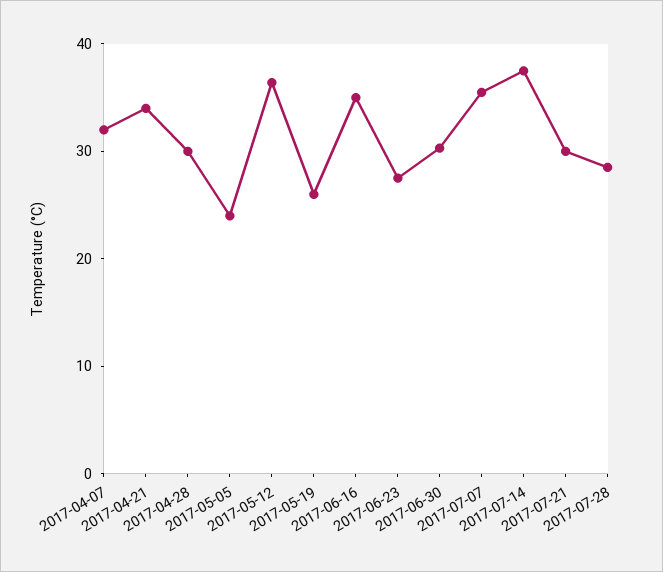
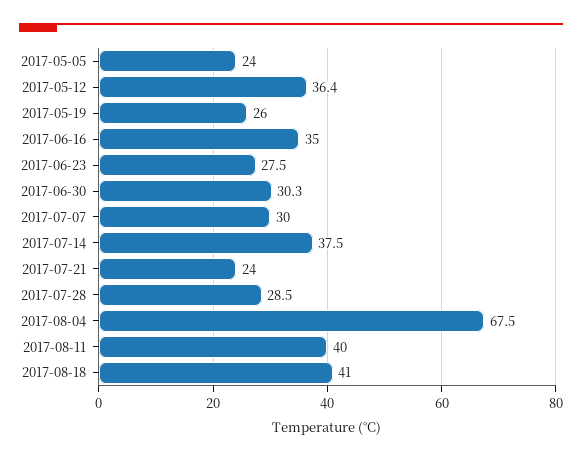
2017-04-07: 32 -> none
2017-04-21: 34 -> none
2017-04-28: 30 -> none
2017-07-07: 36 -> 30
2017-07-21: 30 -> 24
2017-08-04: none -> 67.5
2017-08-11: none -> 40
2017-08-18: none -> 41

